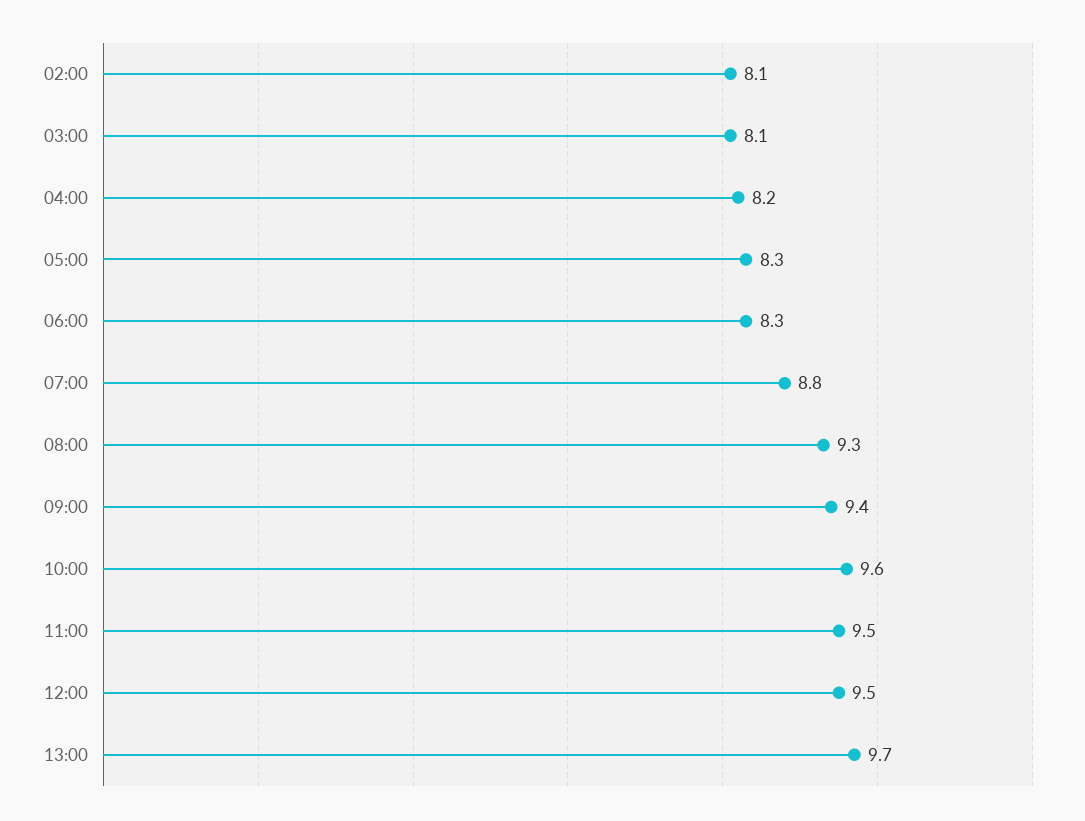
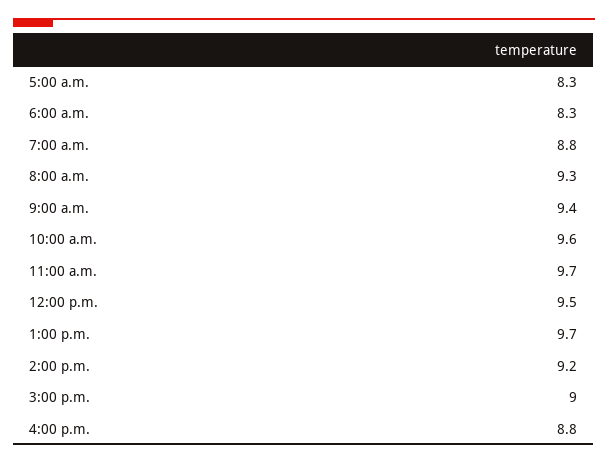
02:00: 8.1 -> none
03:00: 8.1 -> none
04:00: 8.2 -> none
11:00: 9.5 -> 9.7
2:00 p.m.: none -> 9.2
3:00 p.m.: none -> 9
4:00 p.m.: none -> 8.8

